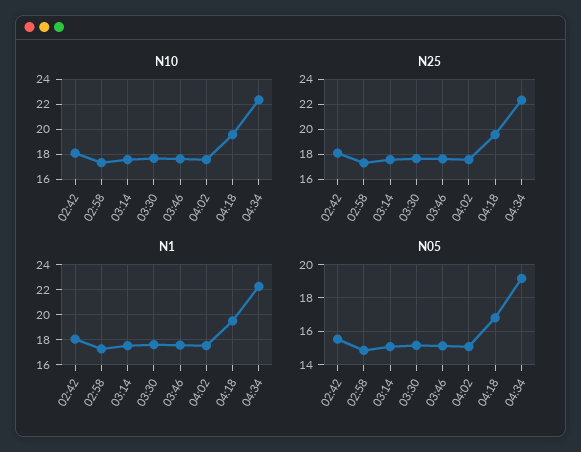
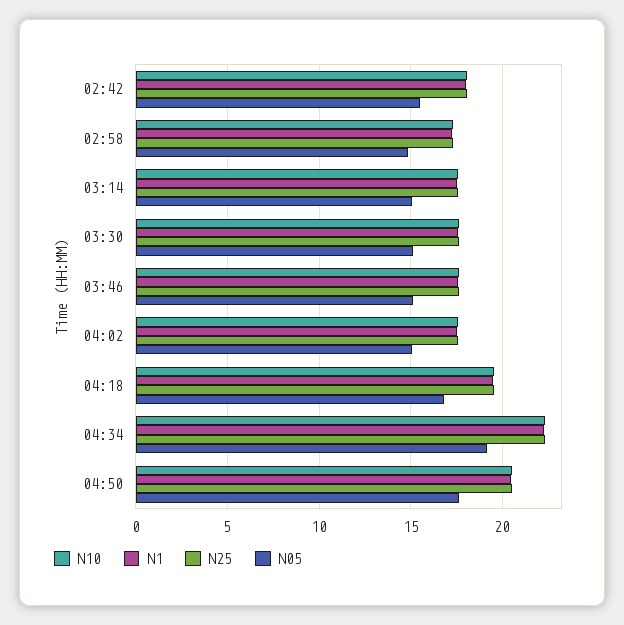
N10, 04:50: none -> 20.5
N1, 04:50: none -> 20.5
N25, 04:50: none -> 20.5
N05, 04:50: none -> 17.5

